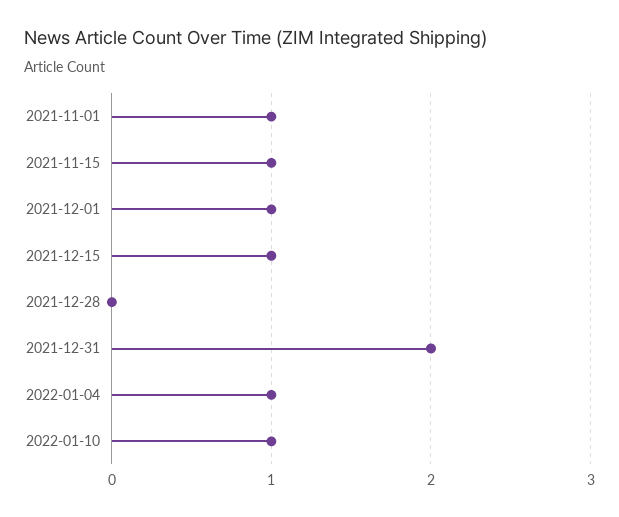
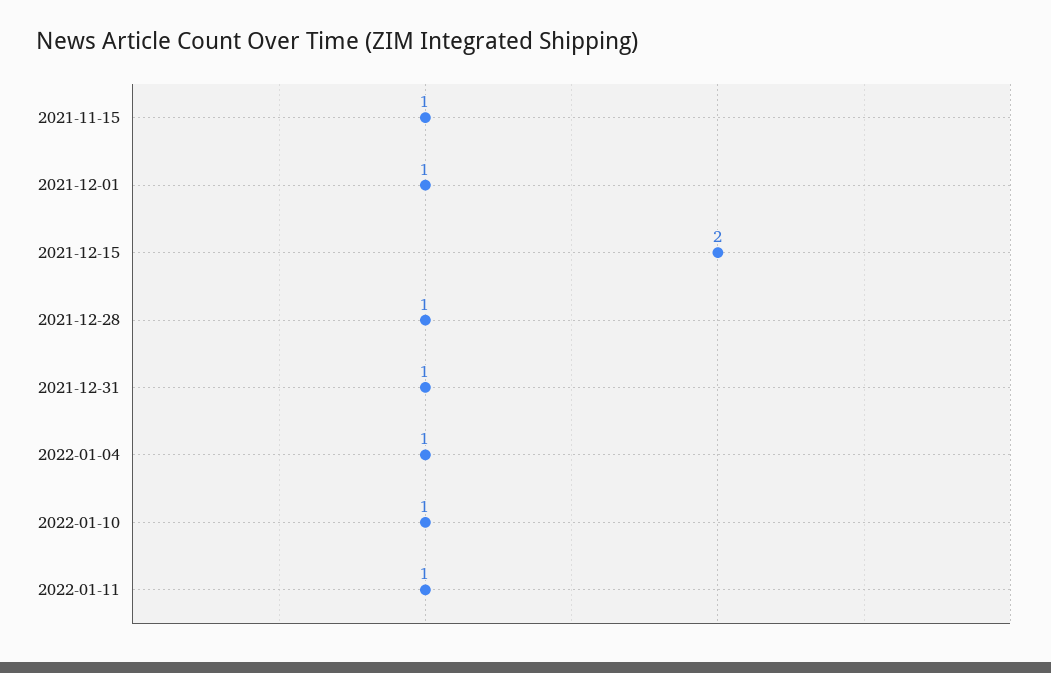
2021-11-01: 1 -> none
2021-12-15: 1 -> 2
2021-12-28: 0 -> 1
2021-12-31: 2 -> 1
2022-01-11: none -> 1

